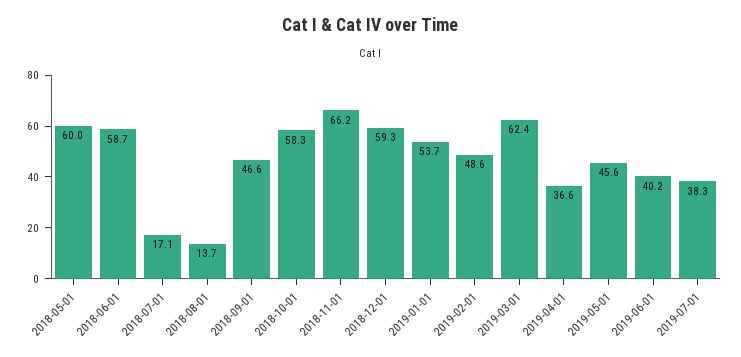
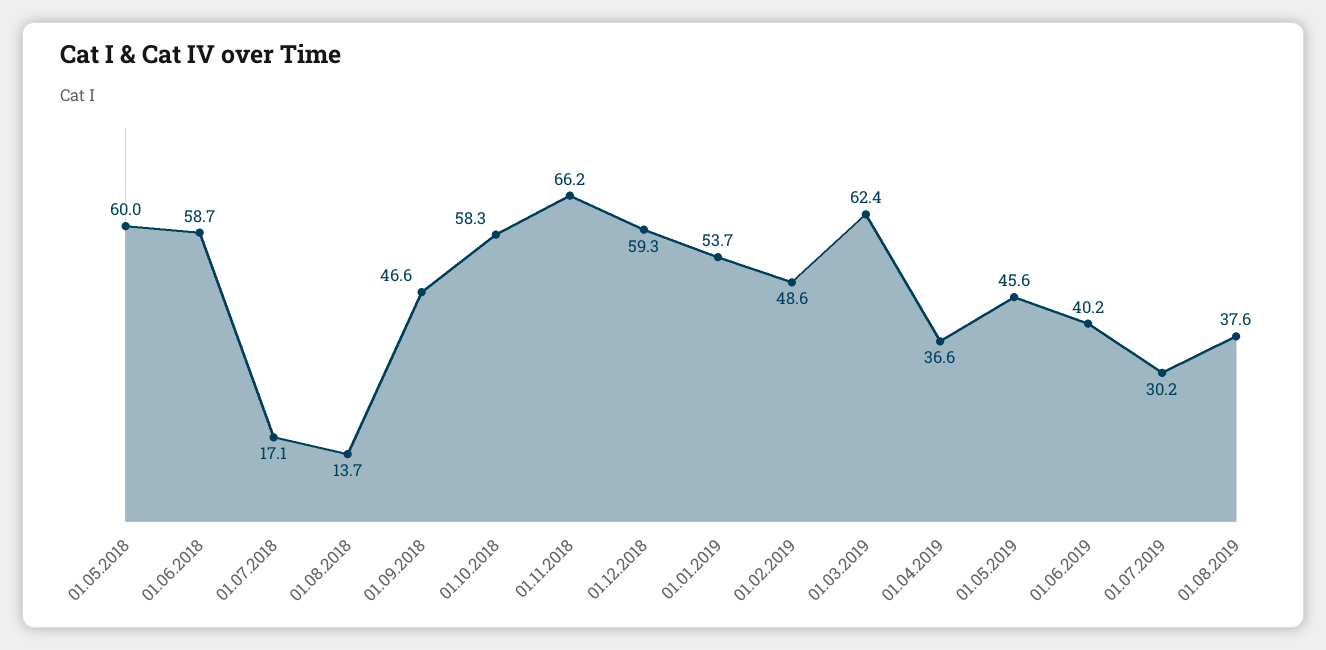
2019-07-01: 38.3 -> 30.2
01.08.2019: none -> 37.6

